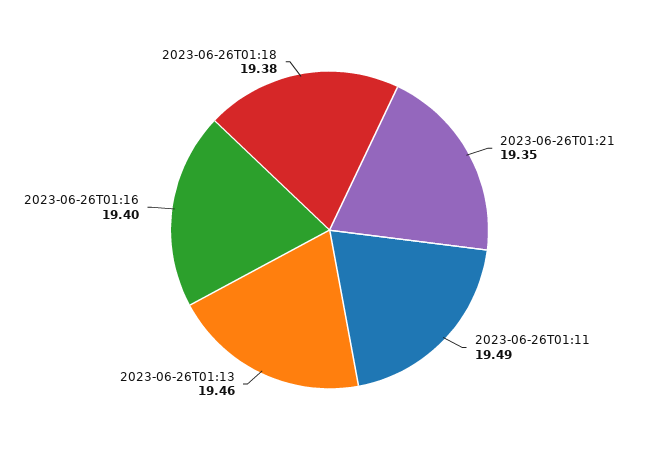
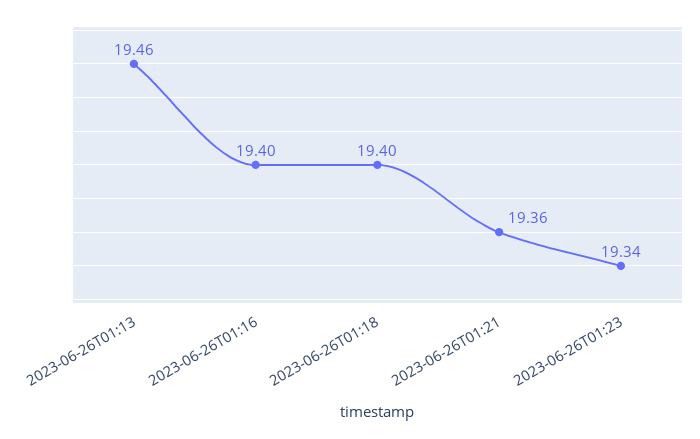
2023-06-26T01:21: 19.35 -> 19.36
2023-06-26T01:11: 19.49 -> none
2023-06-26T01:18: 19.38 -> 19.4
2023-06-26T01:23: none -> 19.34

